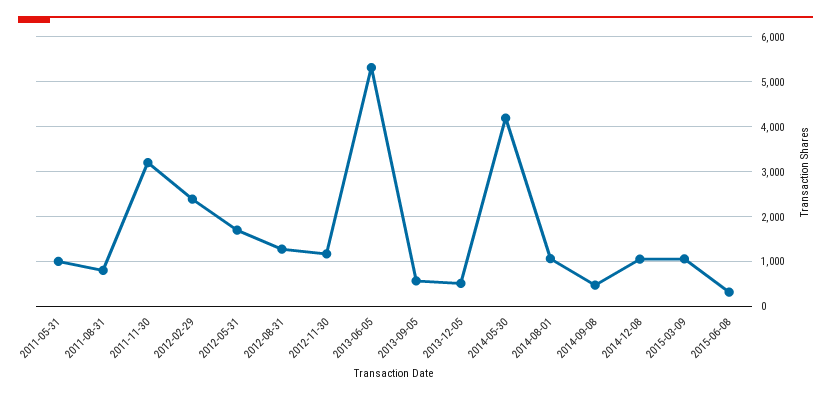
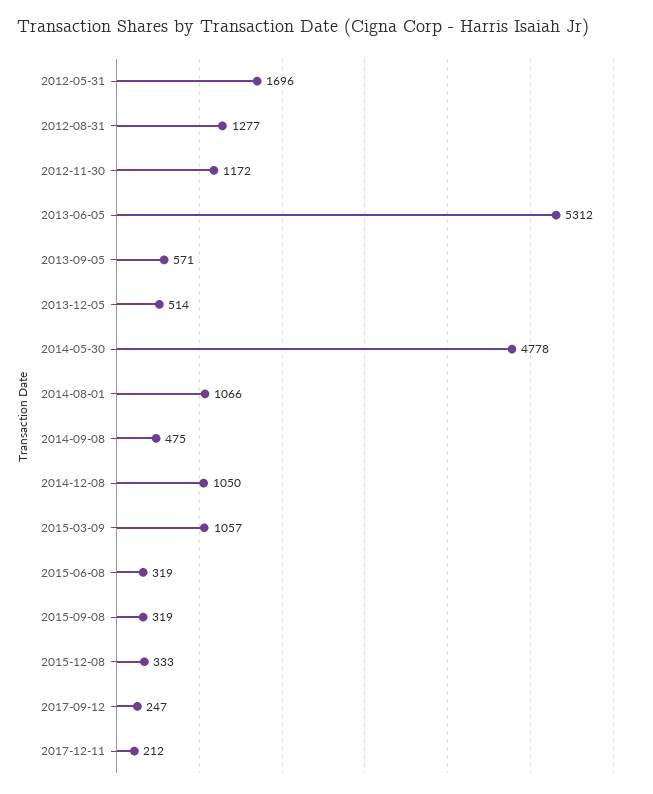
2011-05-31: 1000 -> none
2011-08-31: 800 -> none
2011-11-30: 3200 -> none
2012-02-29: 2400 -> none
2014-05-30: 4200 -> 4778
2015-09-08: none -> 319
2015-12-08: none -> 333
2017-09-12: none -> 247
2017-12-11: none -> 212

